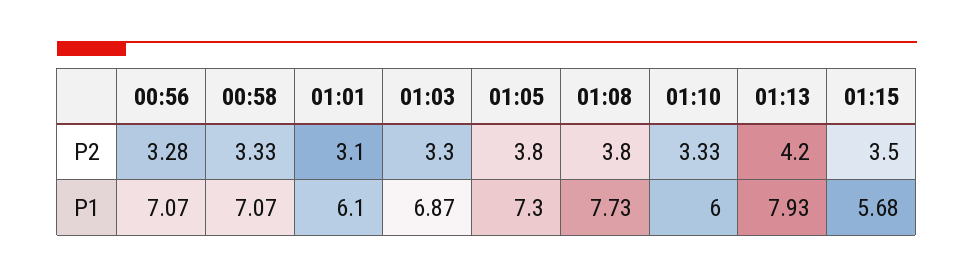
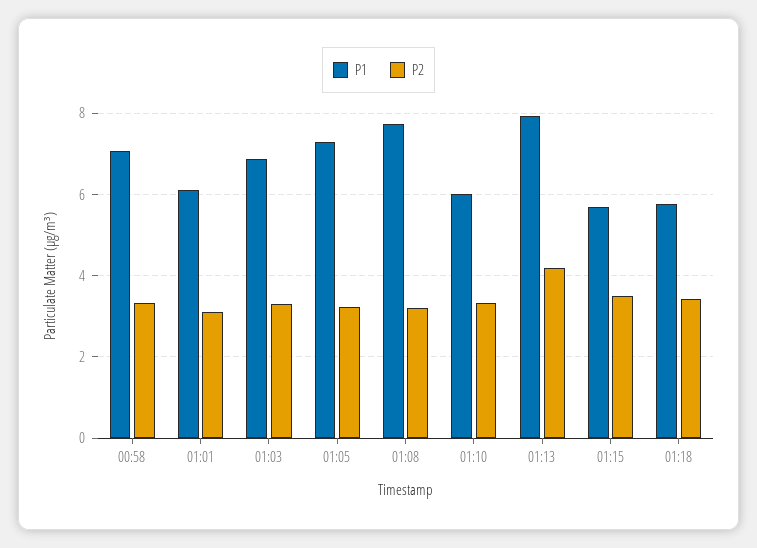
P2, 00:56: 3.28 -> none
P2, 01:05: 3.8 -> 3.2
P2, 01:08: 3.8 -> 3.2
P1, 00:56: 7.07 -> none
P1, 01:18: none -> 5.8
P2, 01:18: none -> 3.4

